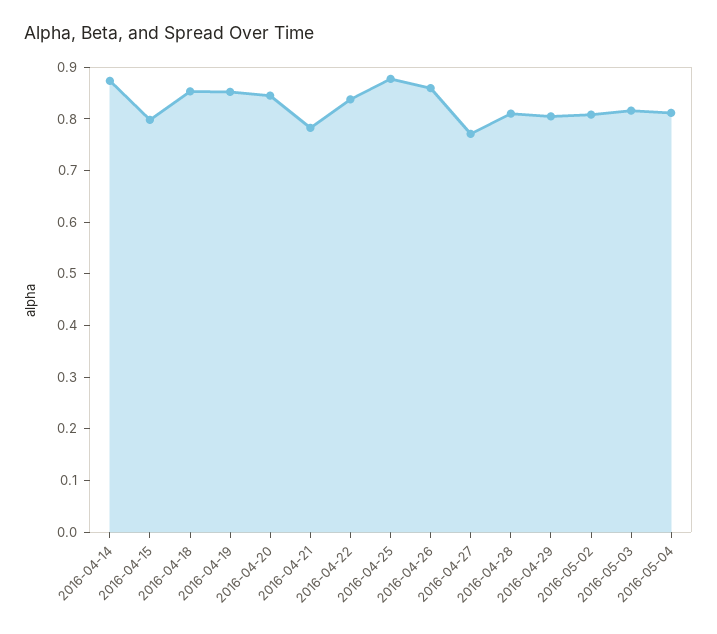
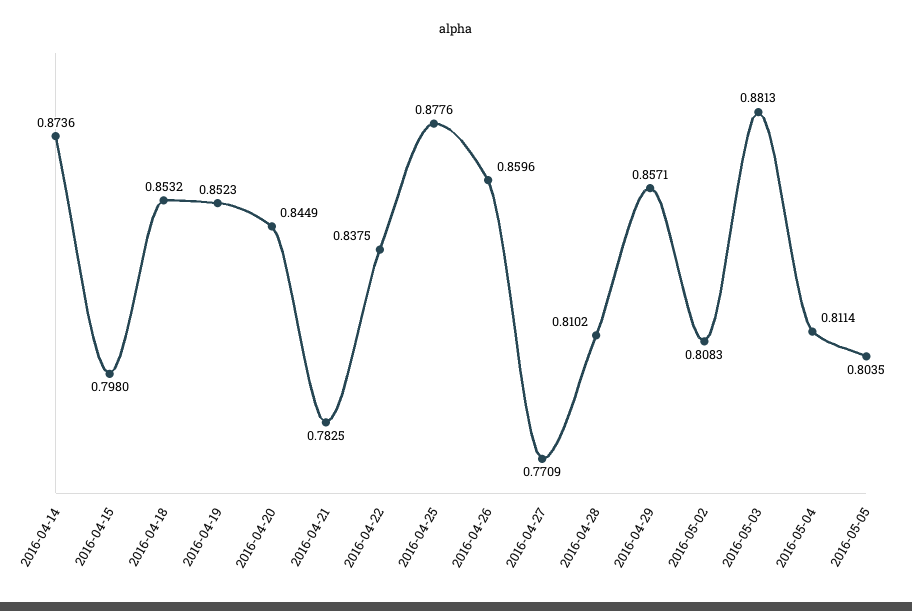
2016-04-29: 0.8 -> 0.8571
2016-05-03: 0.82 -> 0.8813
2016-05-05: none -> 0.8035

